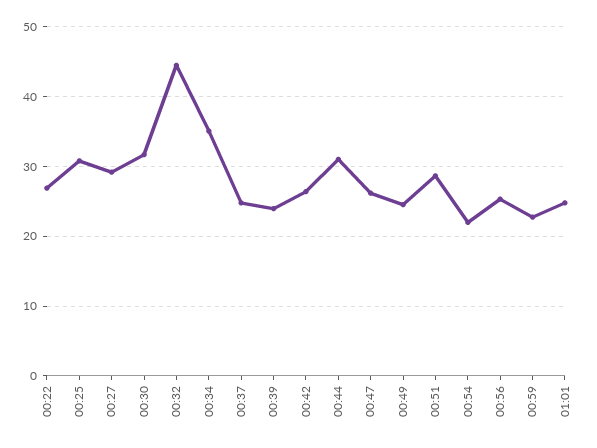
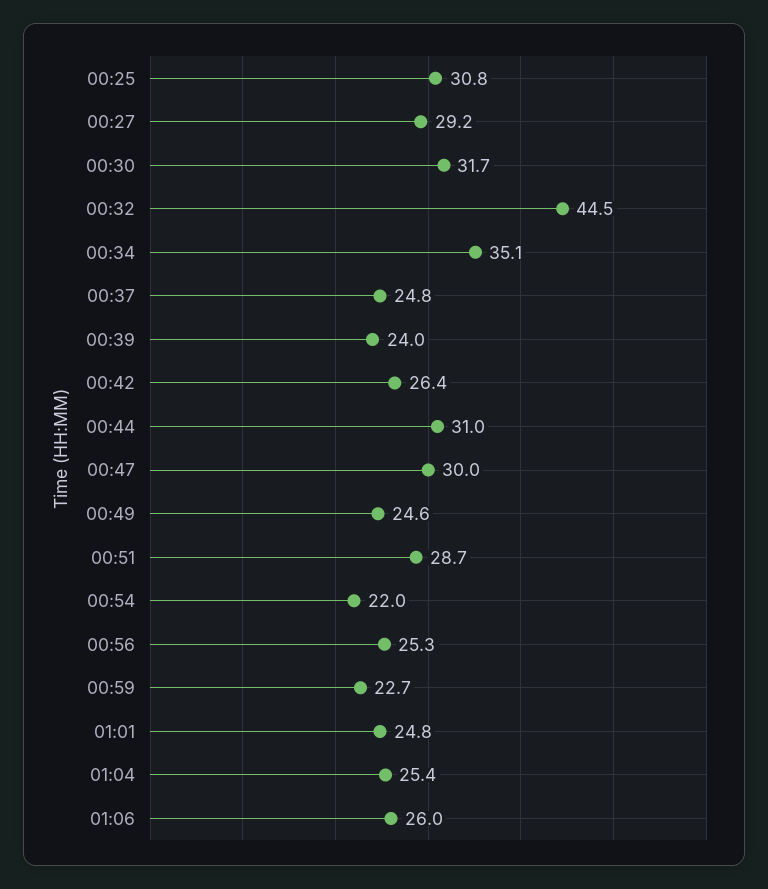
00:22: 27 -> none
00:47: 26 -> 30
01:04: none -> 25.4
01:06: none -> 26

